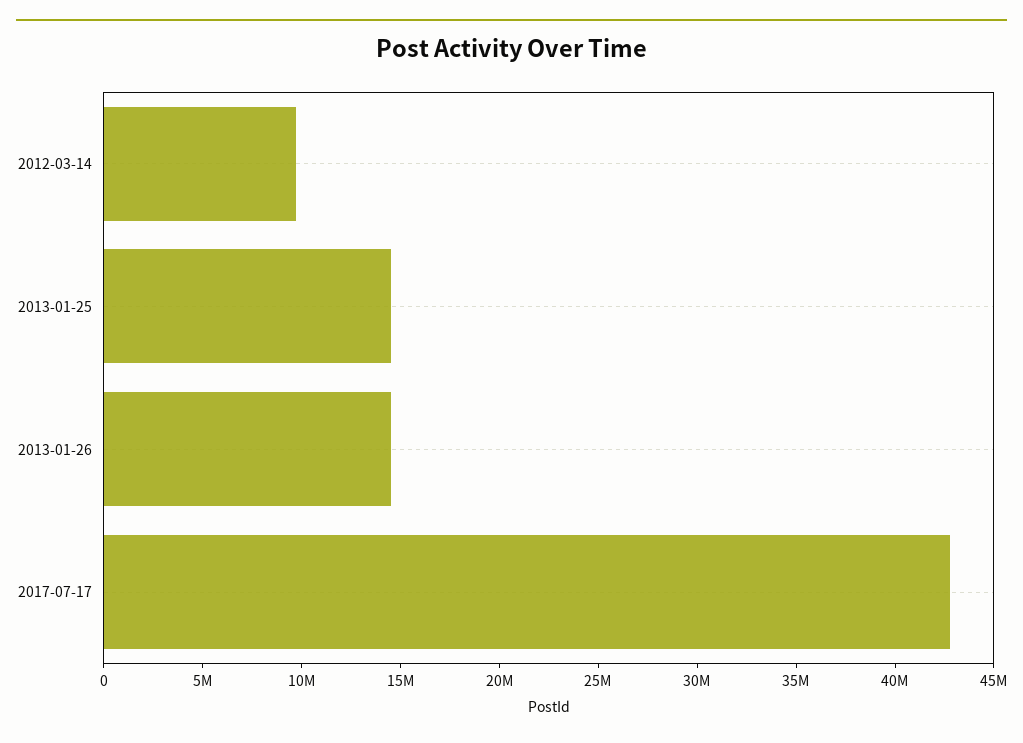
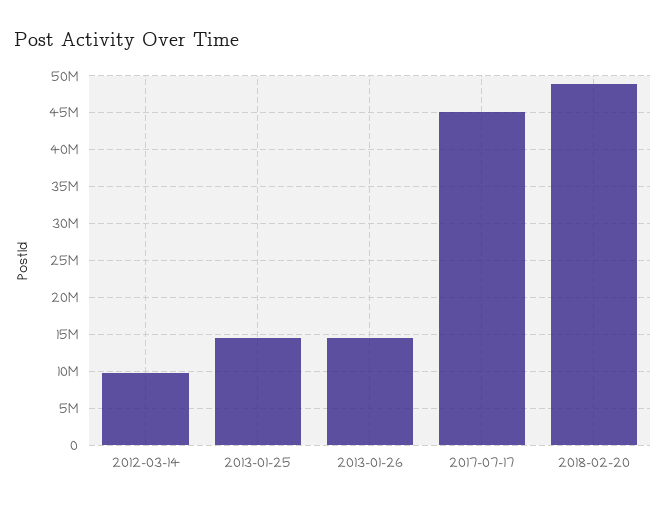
2017-07-17: 43000000 -> 45000000
2018-02-20: none -> 49000000

